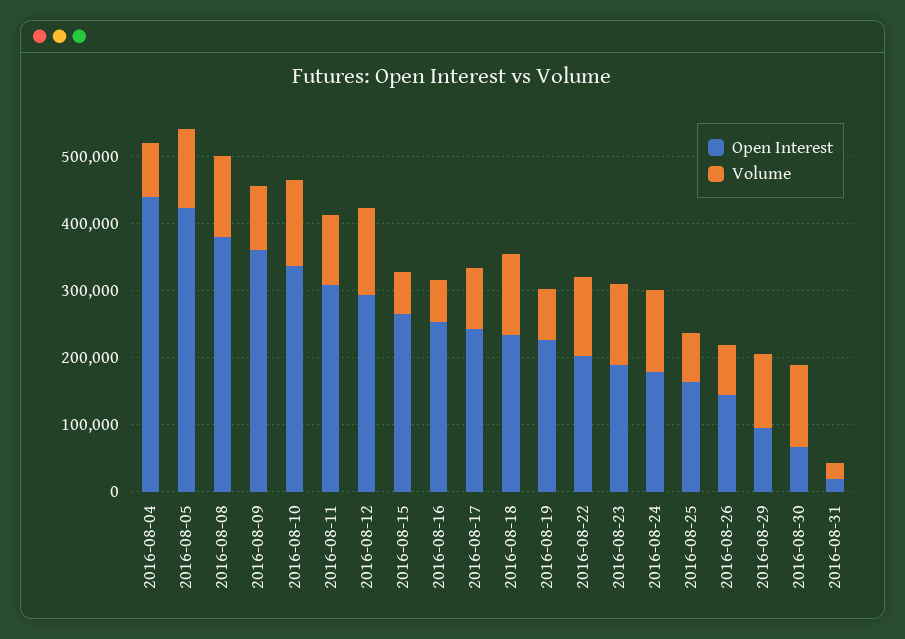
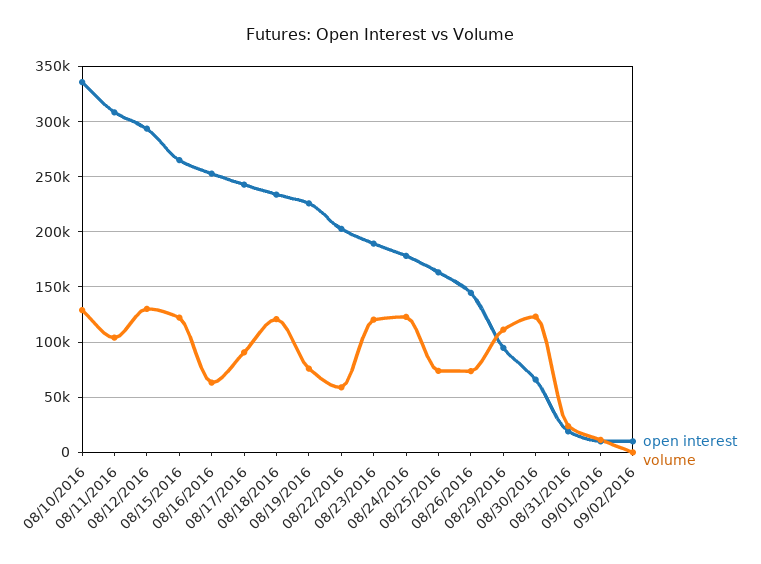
Open Interest, 2016-08-04: 440000 -> none
Volume, 2016-08-04: 80000 -> none
Open Interest, 2016-08-05: 420000 -> none
Volume, 2016-08-05: 120000 -> none
Open Interest, 2016-08-08: 380000 -> none
Volume, 2016-08-08: 120000 -> none
Open Interest, 2016-08-09: 360000 -> none
Volume, 2016-08-09: 100000 -> none
Volume, 2016-08-15: 60000 -> 120000
Volume, 2016-08-22: 120000 -> 60000
Open Interest, 09/01/2016: none -> 10000
Volume, 09/01/2016: none -> 10000
Open Interest, 09/02/2016: none -> 10000
Volume, 09/02/2016: none -> 0

